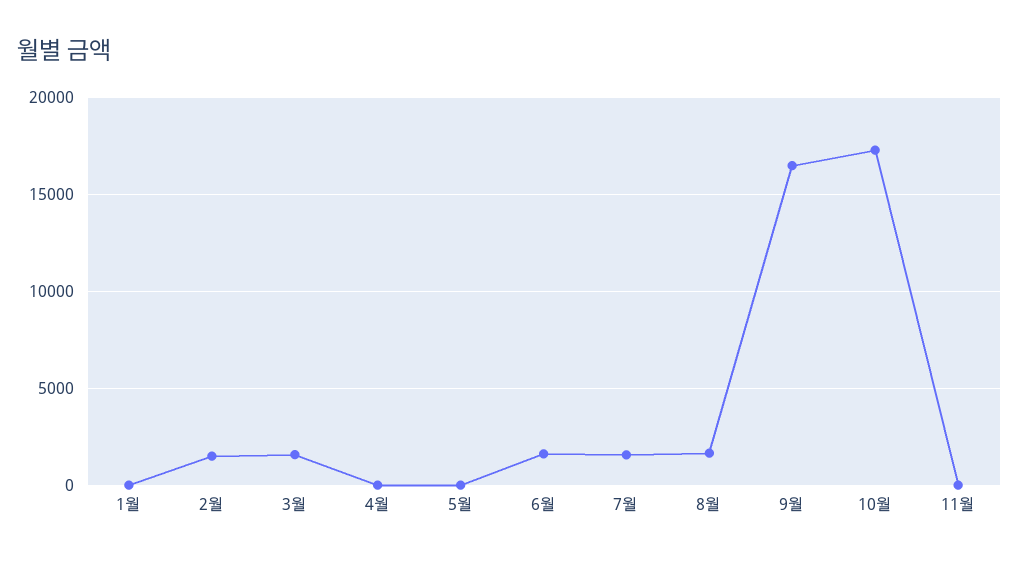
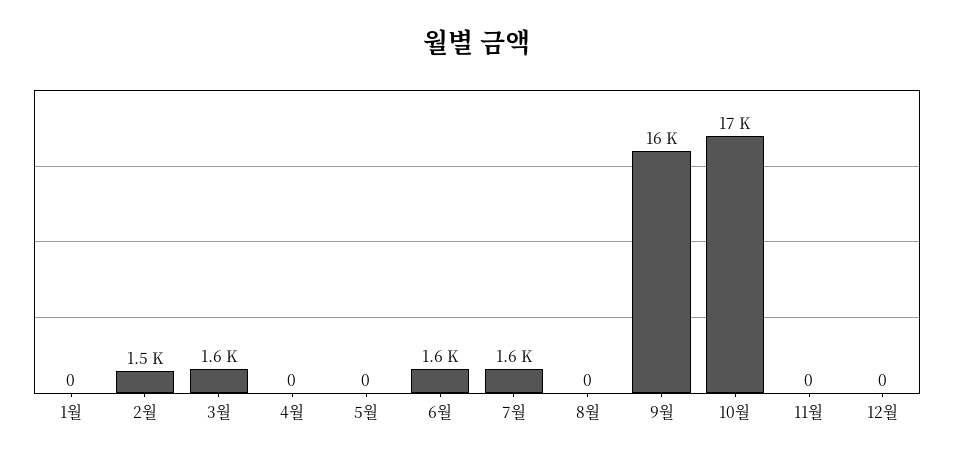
8월: 1500 -> 0
12월: none -> 0

